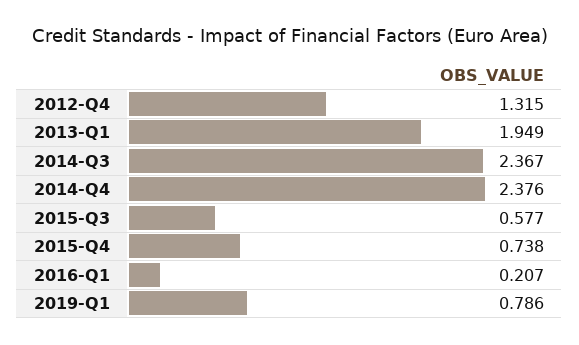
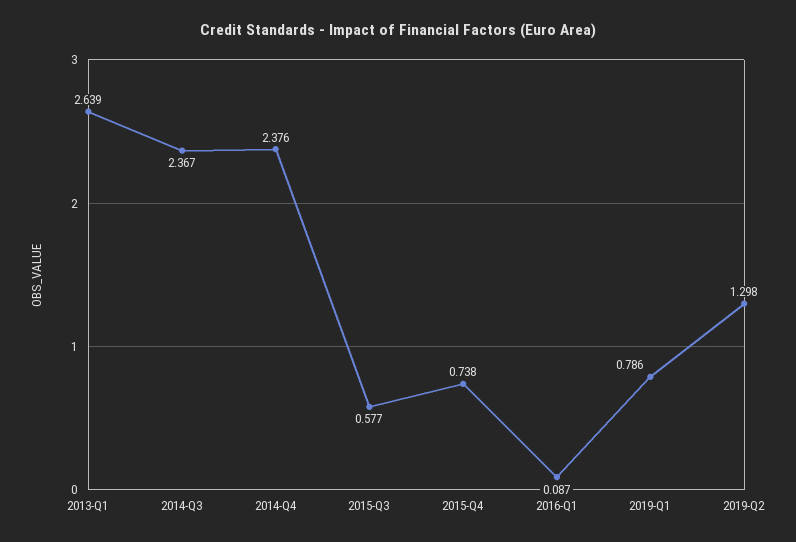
2012-Q4: 1.315 -> none
2013-Q1: 1.949 -> 2.639
2016-Q1: 0.207 -> 0.087
2019-Q2: none -> 1.298

